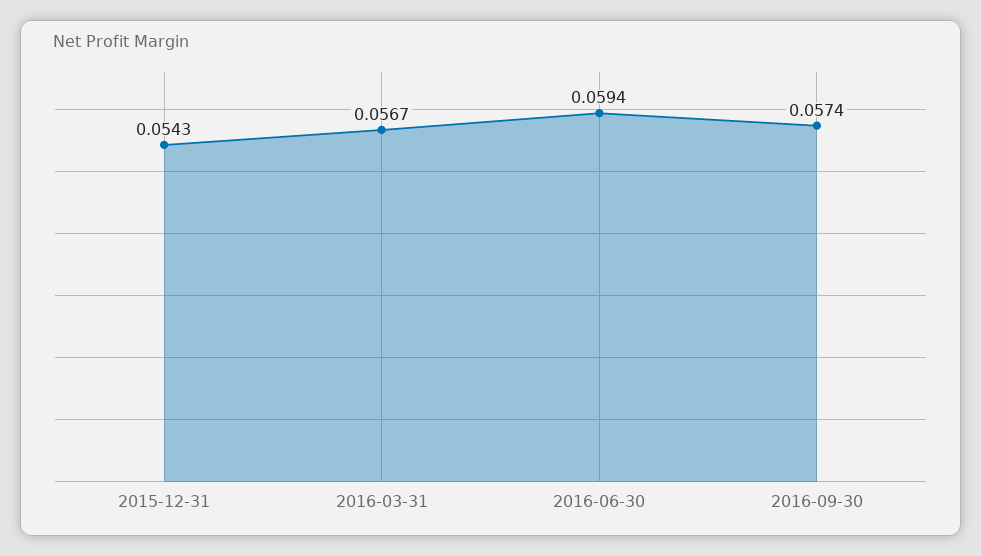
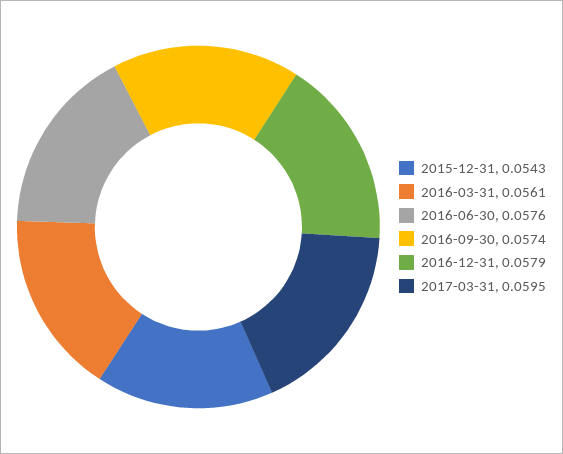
2016-03-31: 0.0567 -> 0.0561
2016-06-30: 0.0594 -> 0.0576
2016-12-31: none -> 0.0579
2017-03-31: none -> 0.0595

